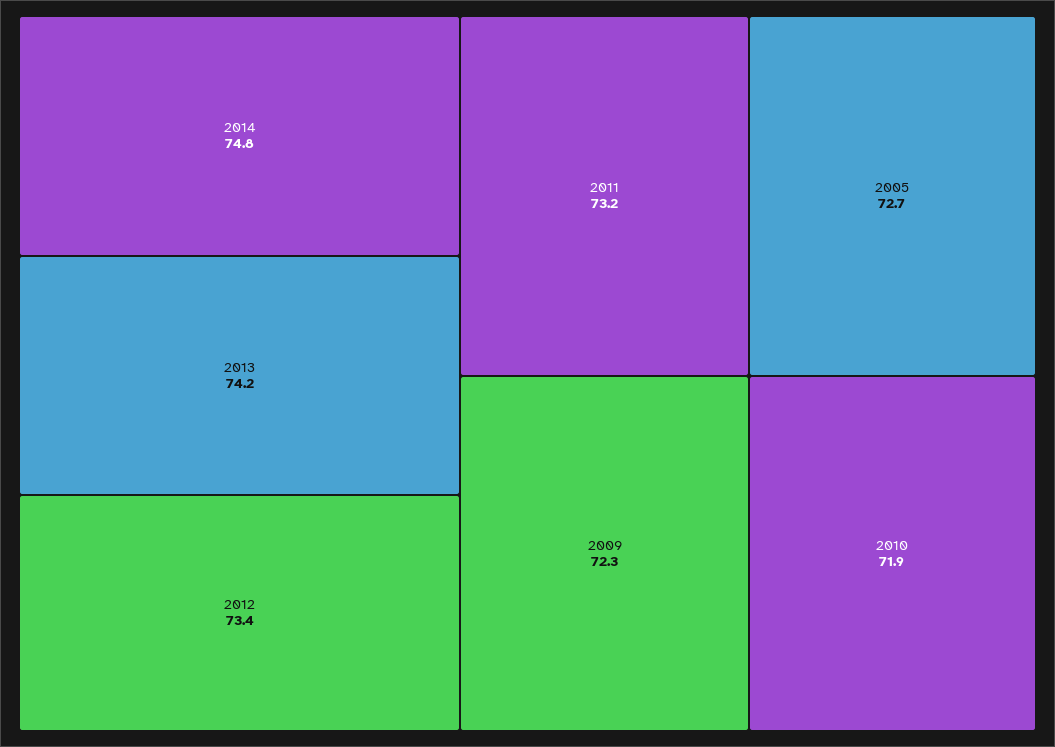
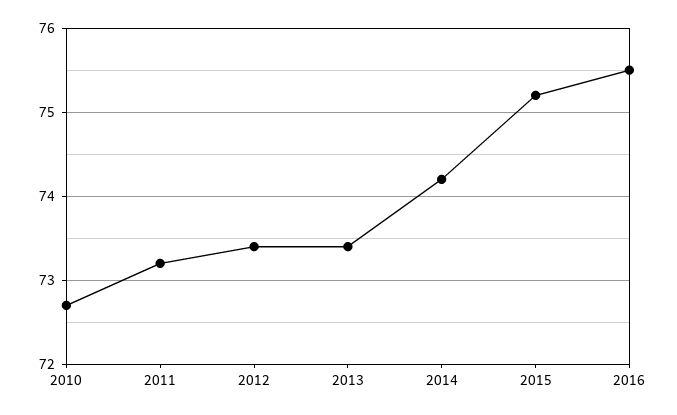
2014: 74.8 -> 74.2
2013: 74.2 -> 73.4
2005: 72.7 -> none
2009: 72.3 -> none
2010: 71.9 -> 72.7
2015: none -> 75.2
2016: none -> 75.5

